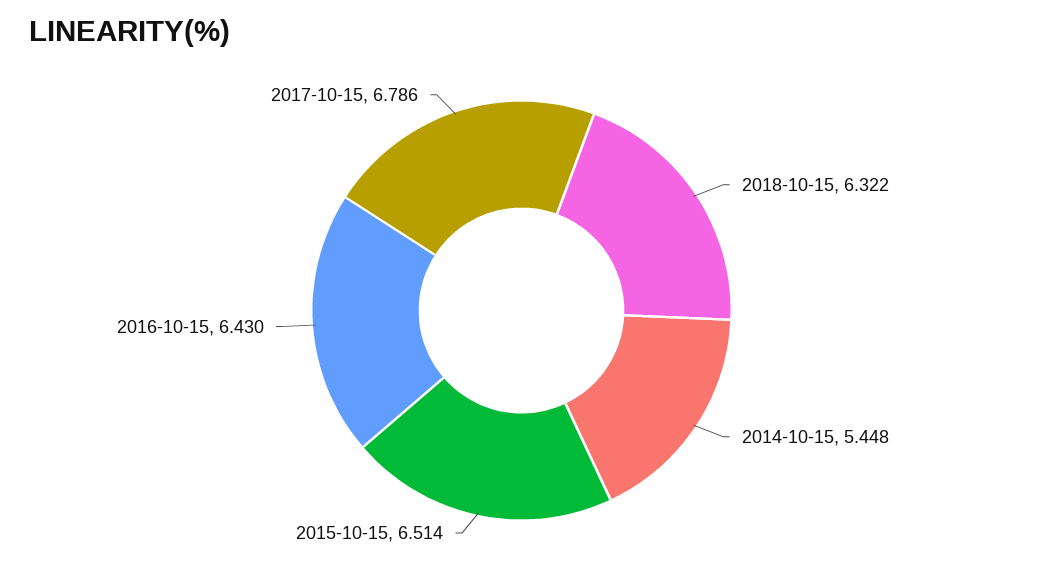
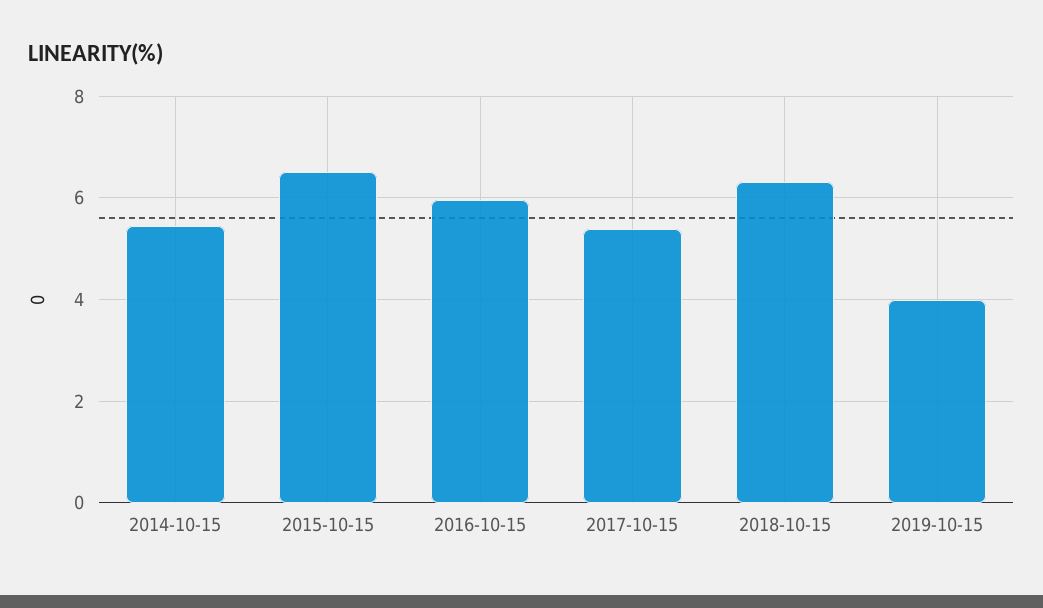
2016-10-15: 6.43 -> 6
2017-10-15: 6.786 -> 5.4
2019-10-15: none -> 4

